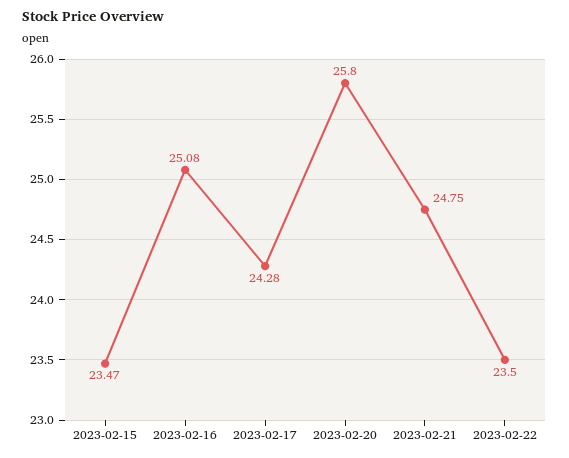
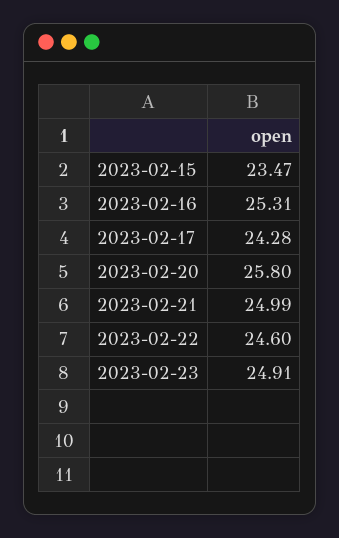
2023-02-16: 25.08 -> 25.31
2023-02-21: 24.75 -> 24.99
2023-02-22: 23.5 -> 24.6
2023-02-23: none -> 24.91

